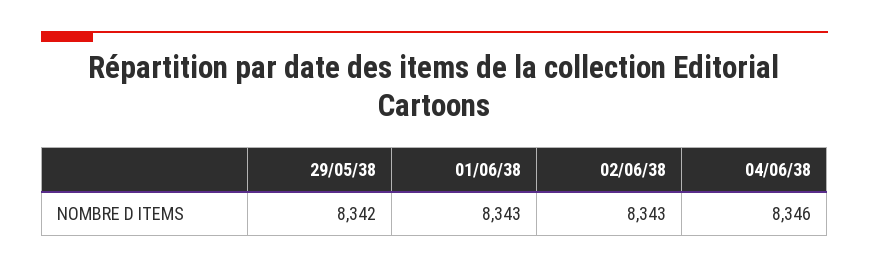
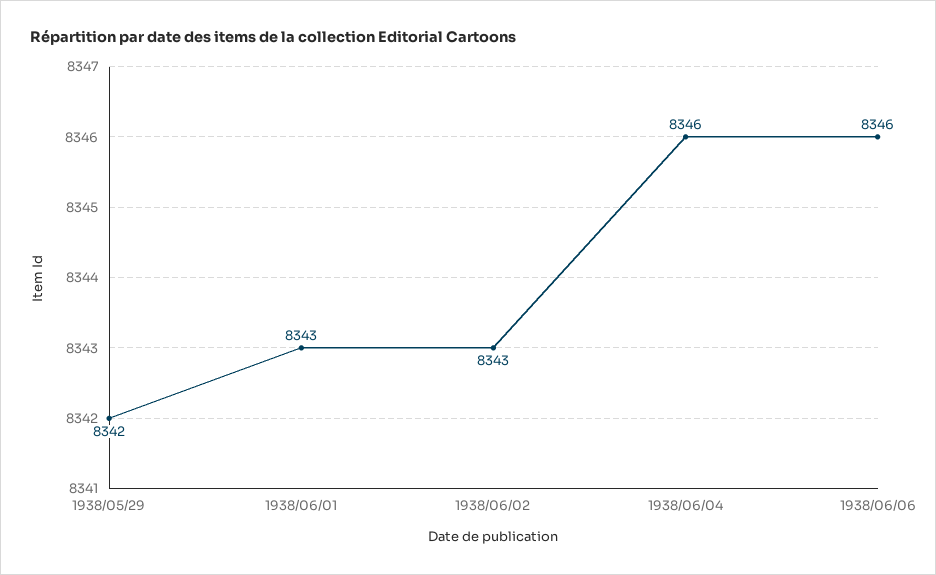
1938/06/06: none -> 8346

